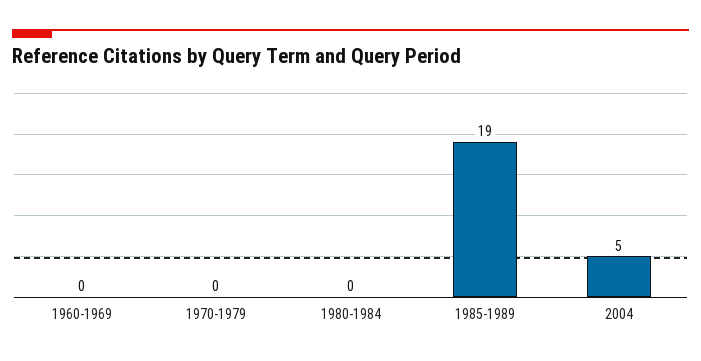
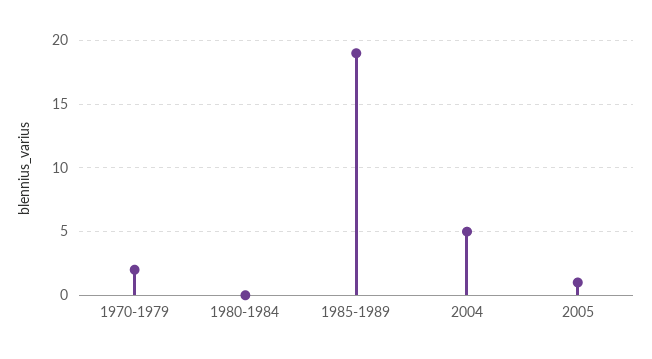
1960-1969: 0 -> none
1970-1979: 0 -> 2
2005: none -> 1

